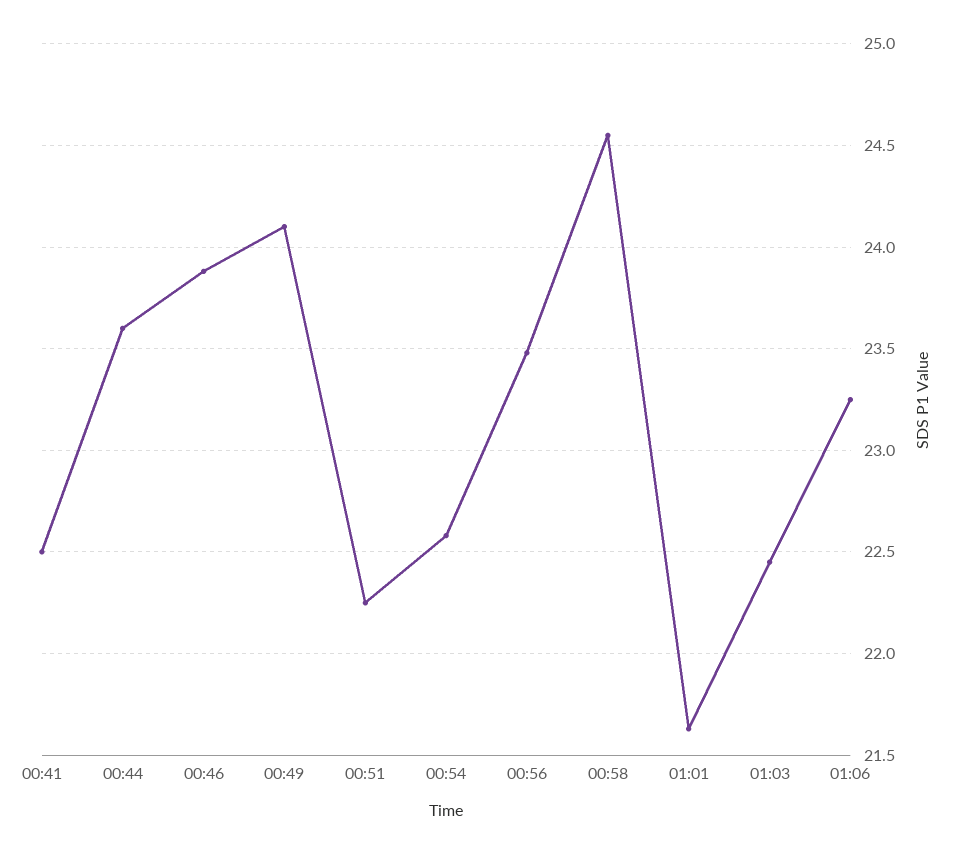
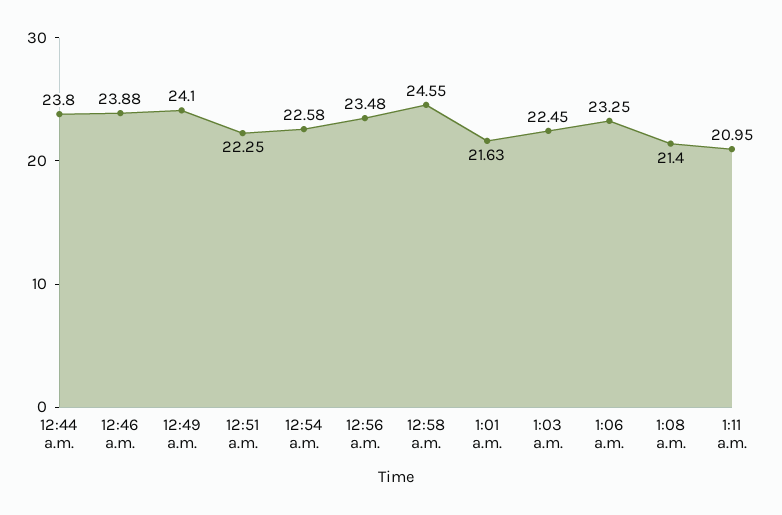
00:41: 22.5 -> none
00:44: 23.6 -> 23.8
1:08 a.m.: none -> 21.4
1:11 a.m.: none -> 20.95

